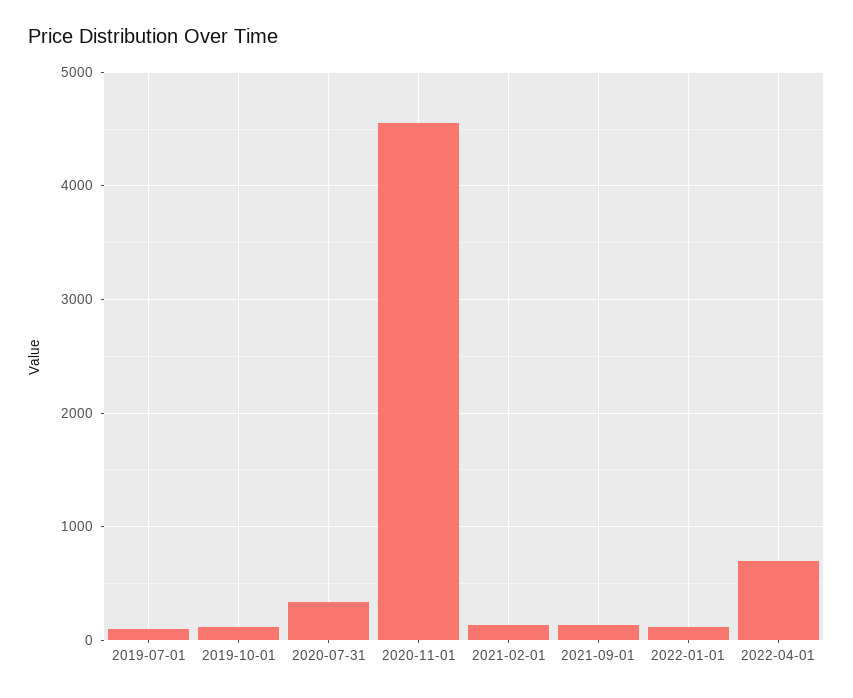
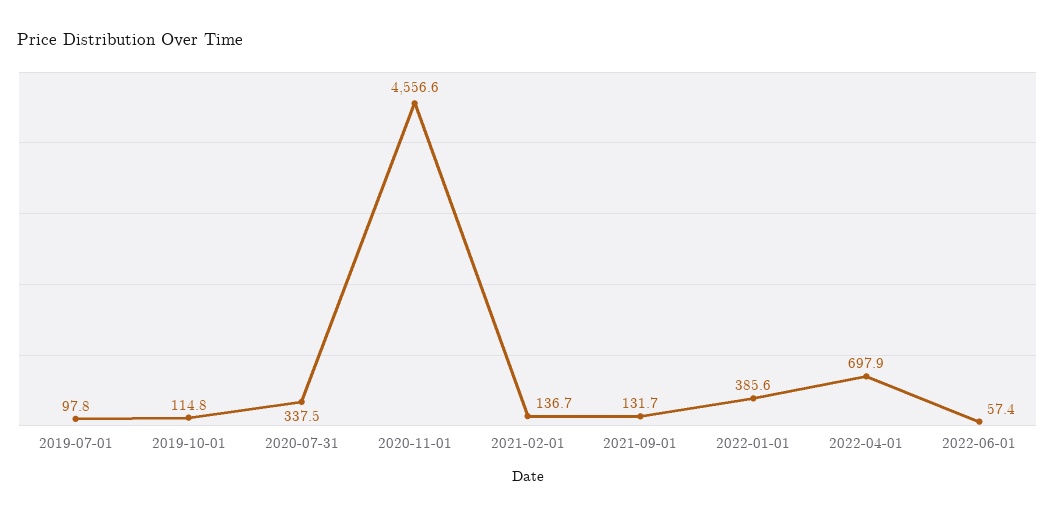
2022-01-01: 100 -> 385.6
2022-06-01: none -> 57.4

